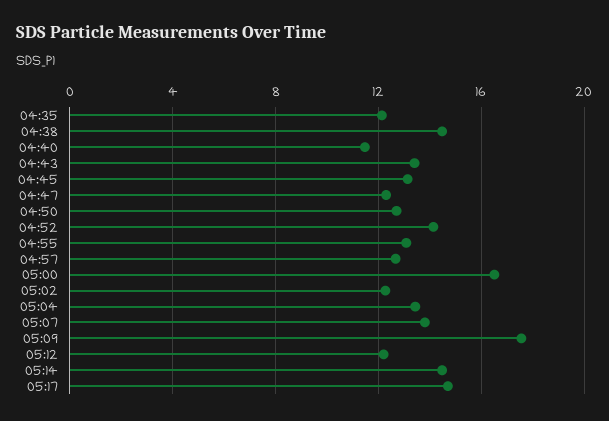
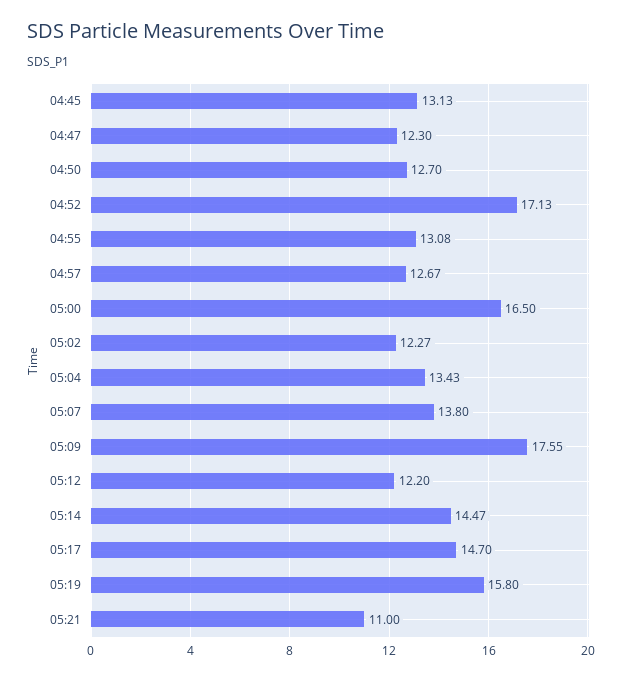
04:35: 12 -> none
04:38: 14.5 -> none
04:40: 11.5 -> none
04:43: 13.5 -> none
04:52: 14 -> 17.13
05:19: none -> 15.8
05:21: none -> 11

